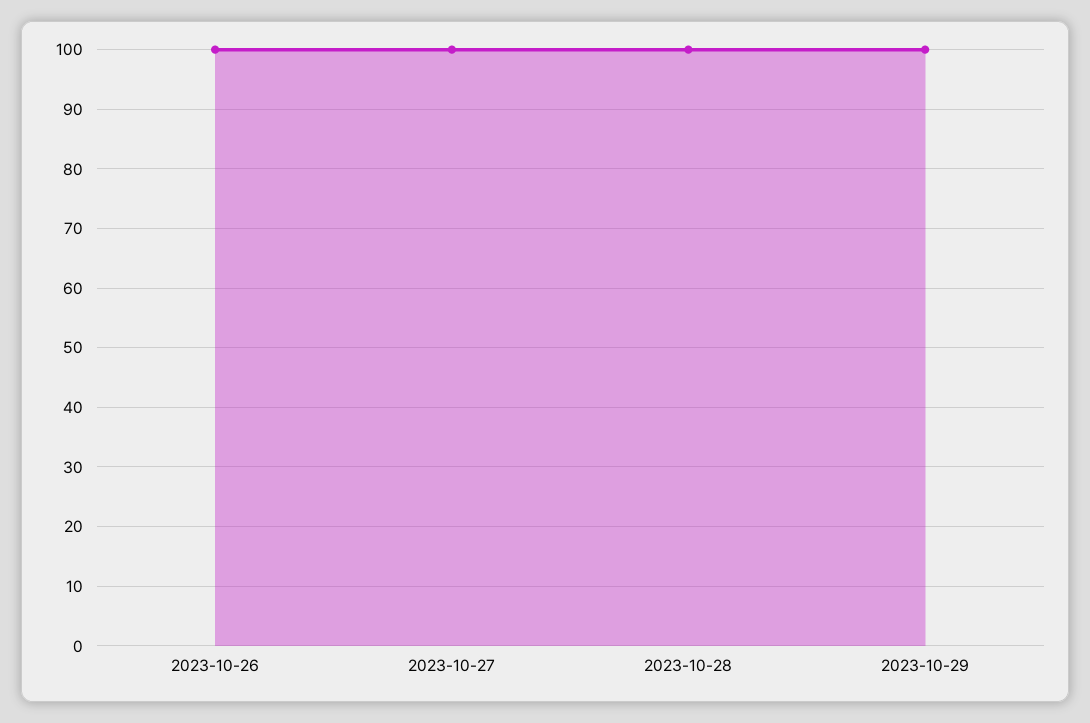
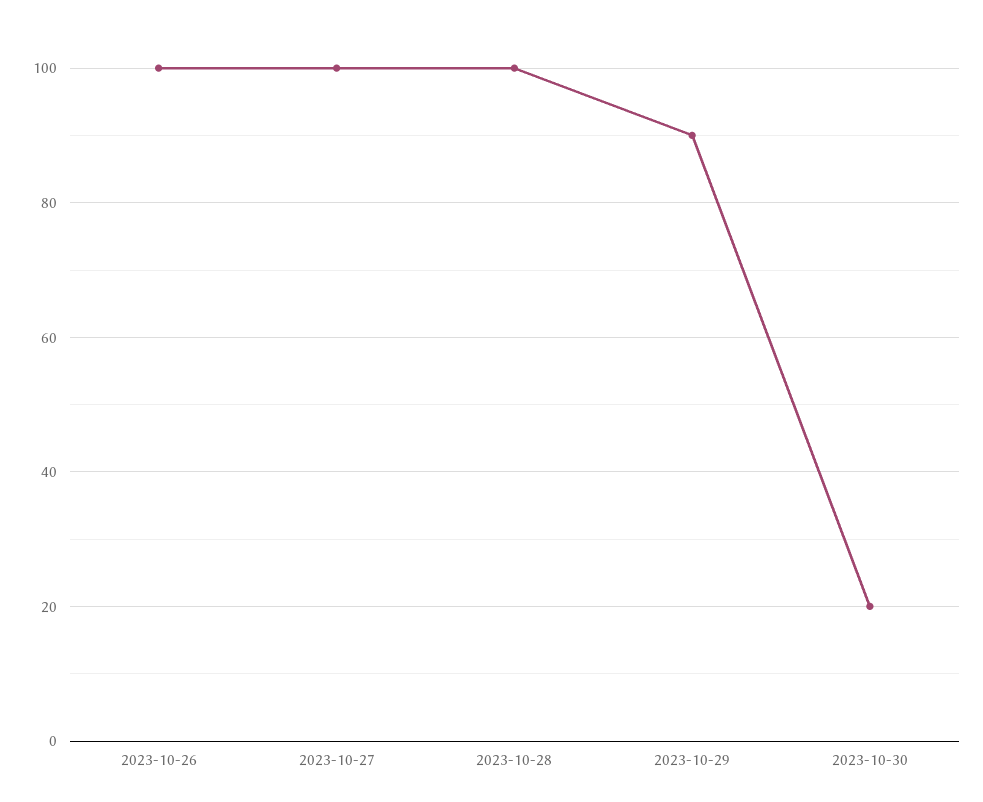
2023-10-29: 100 -> 90
2023-10-30: none -> 20

